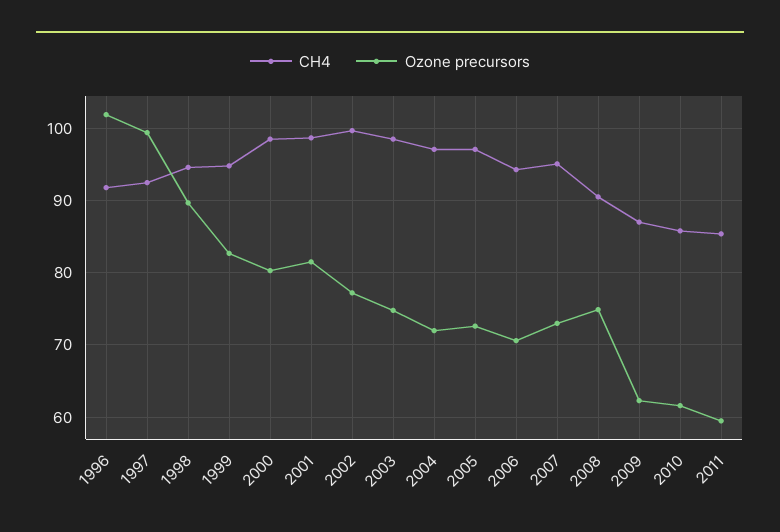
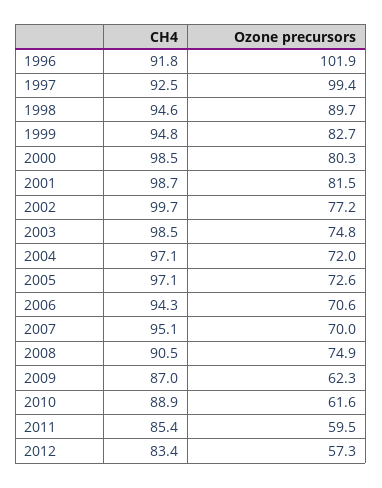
Ozone precursors, 2007: 73 -> 70
CH4, 2010: 86 -> 88.9
CH4, 2012: none -> 83.4
Ozone precursors, 2012: none -> 57.3

